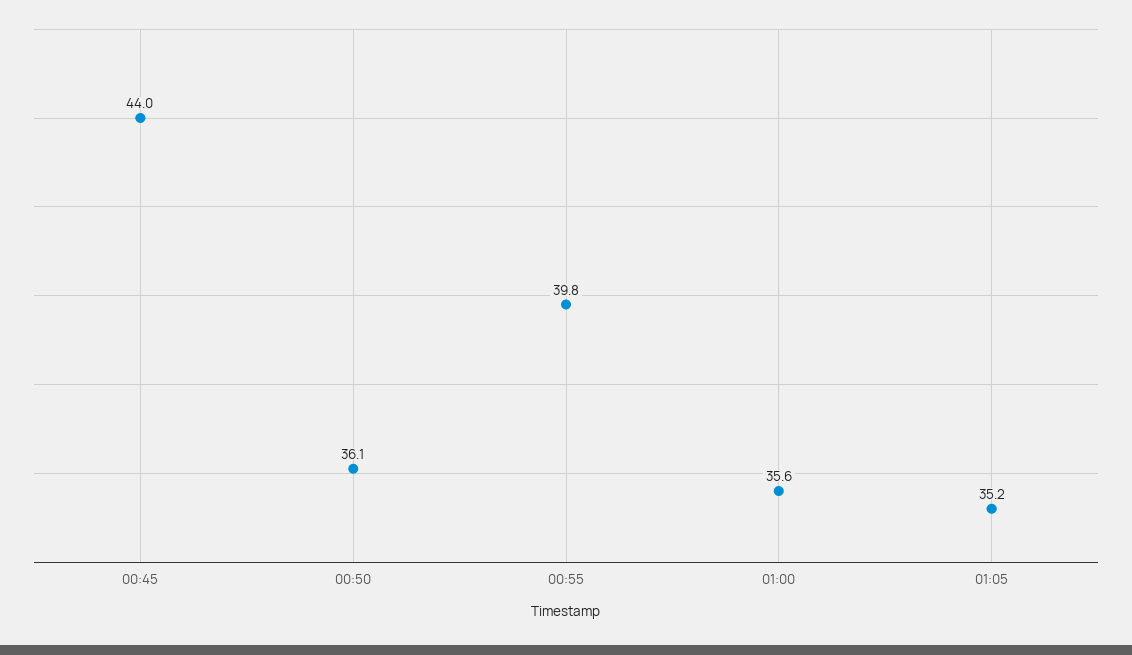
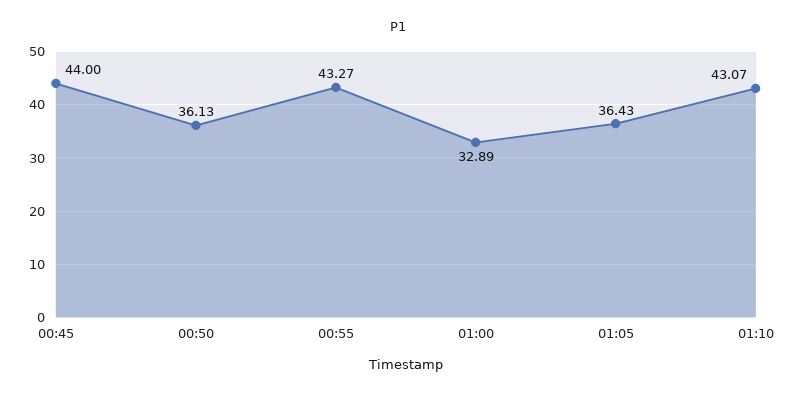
00:55: 39.8 -> 43.27
01:00: 35.6 -> 32.89
01:05: 35.2 -> 36.43
01:10: none -> 43.07

